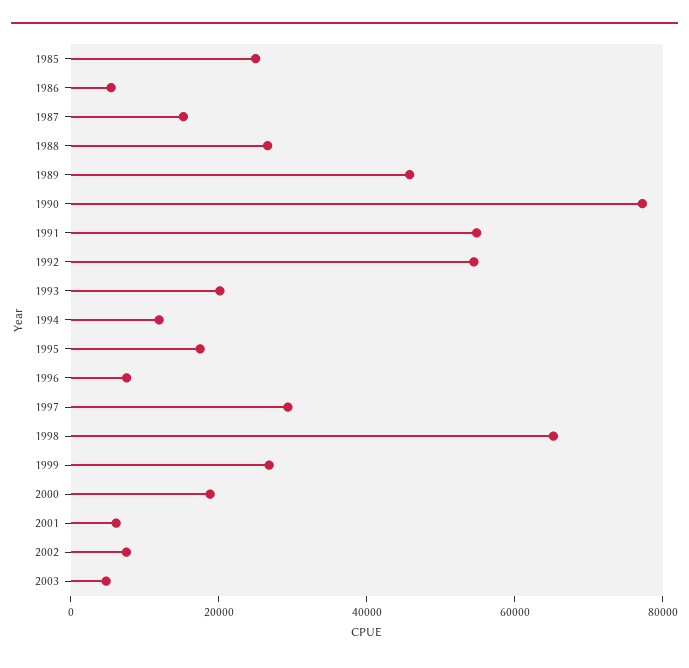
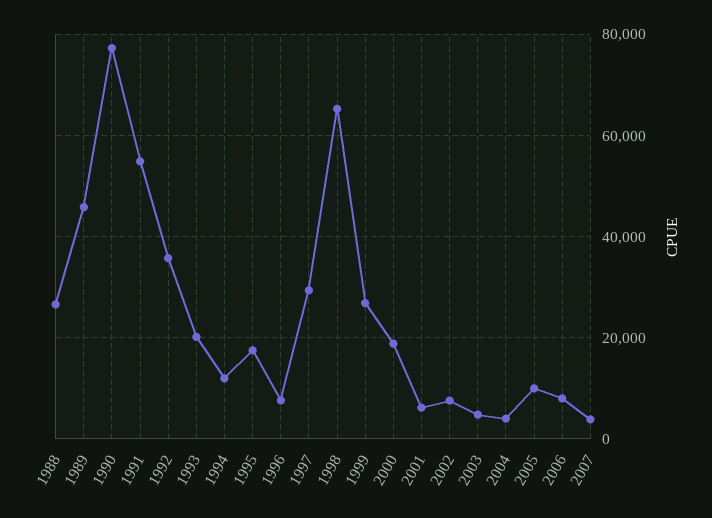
1985: 25000 -> none
1986: 5000 -> none
1987: 15000 -> none
1992: 55000 -> 36000
2004: none -> 4000
2005: none -> 10000
2006: none -> 8000
2007: none -> 4000

